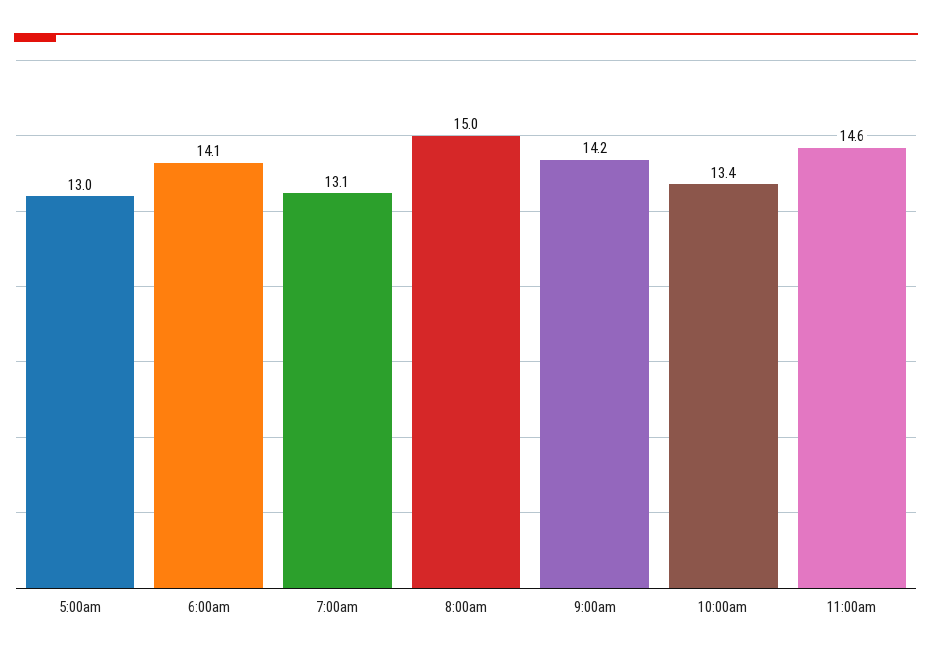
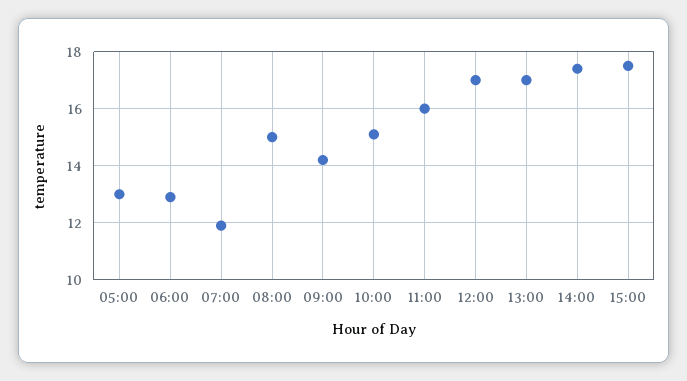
6:00am: 14.1 -> 13
7:00am: 13.1 -> 12
10:00am: 13.4 -> 15
11:00am: 14.6 -> 16
12:00: none -> 17
13:00: none -> 17
14:00: none -> 17.5
15:00: none -> 17.5

